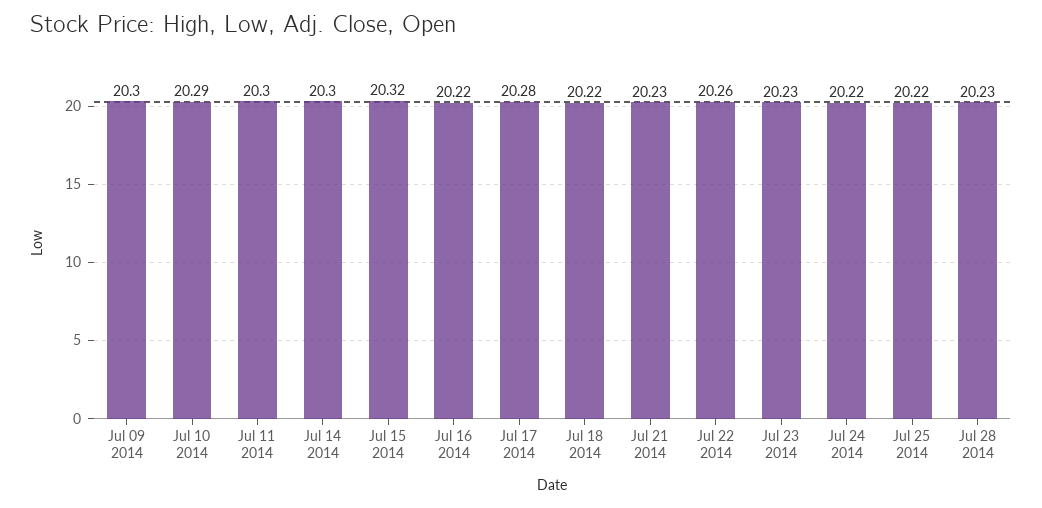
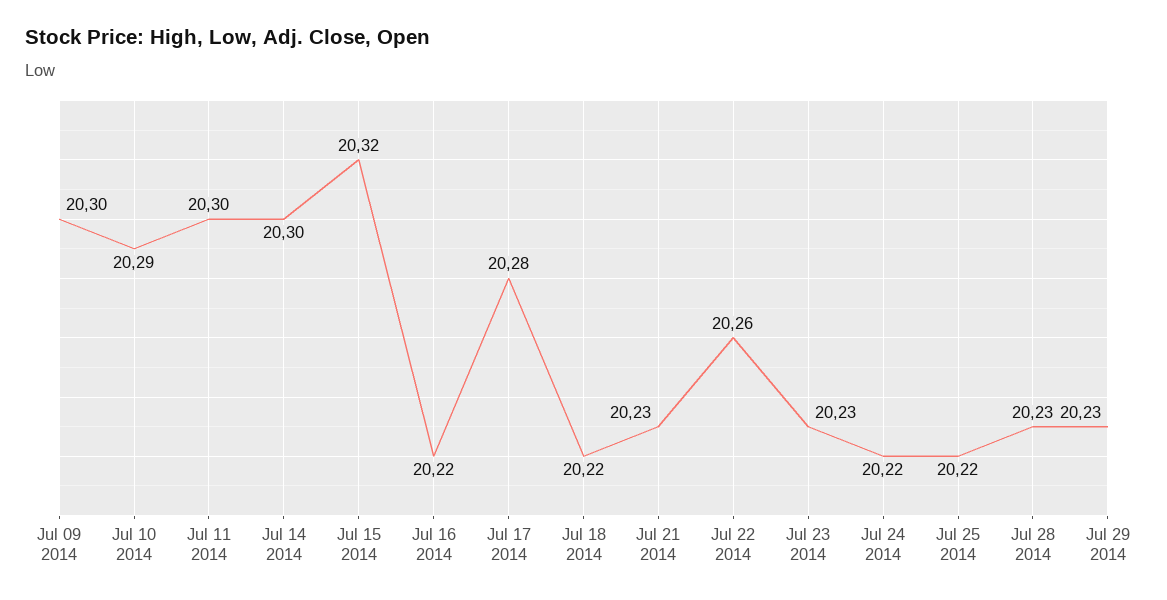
Jul 29 2014: none -> 20.23

